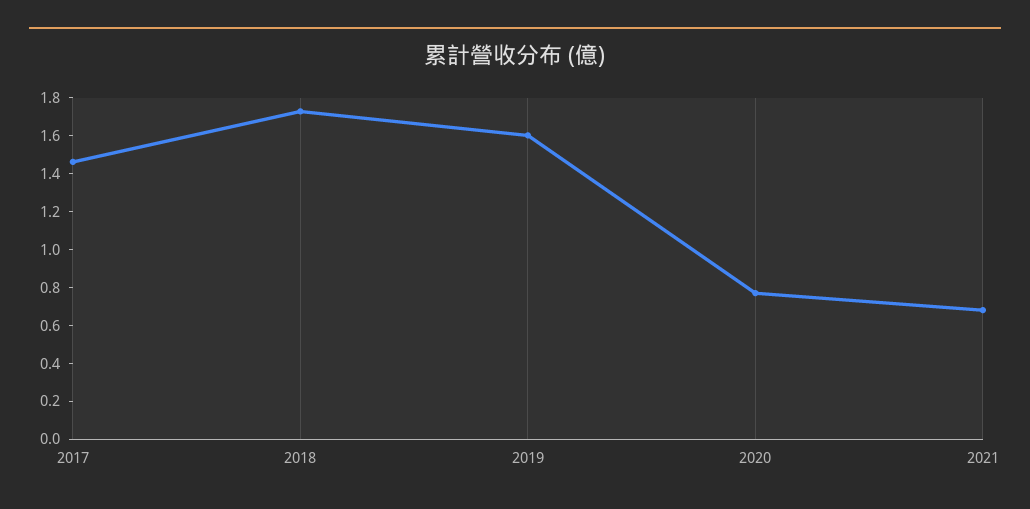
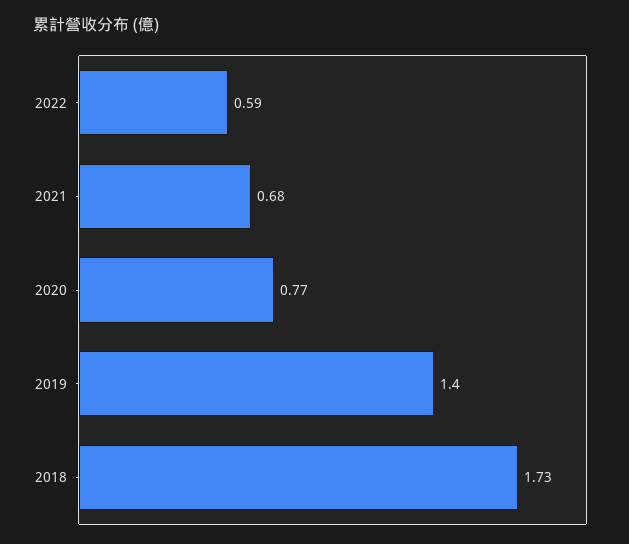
2017: 1.45 -> none
2019: 1.6 -> 1.4
2022: none -> 0.59

